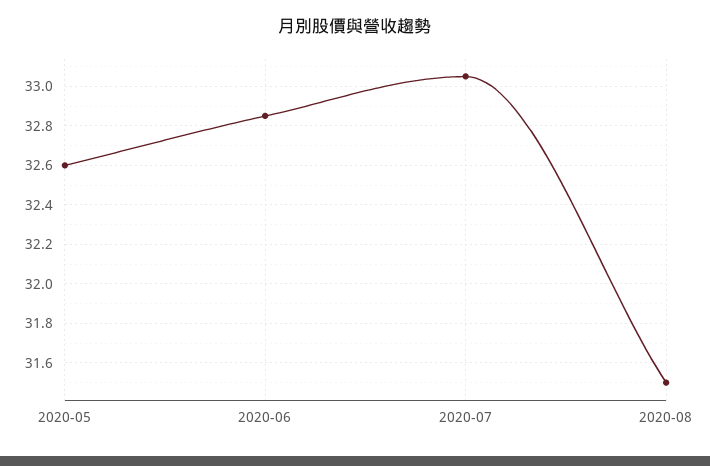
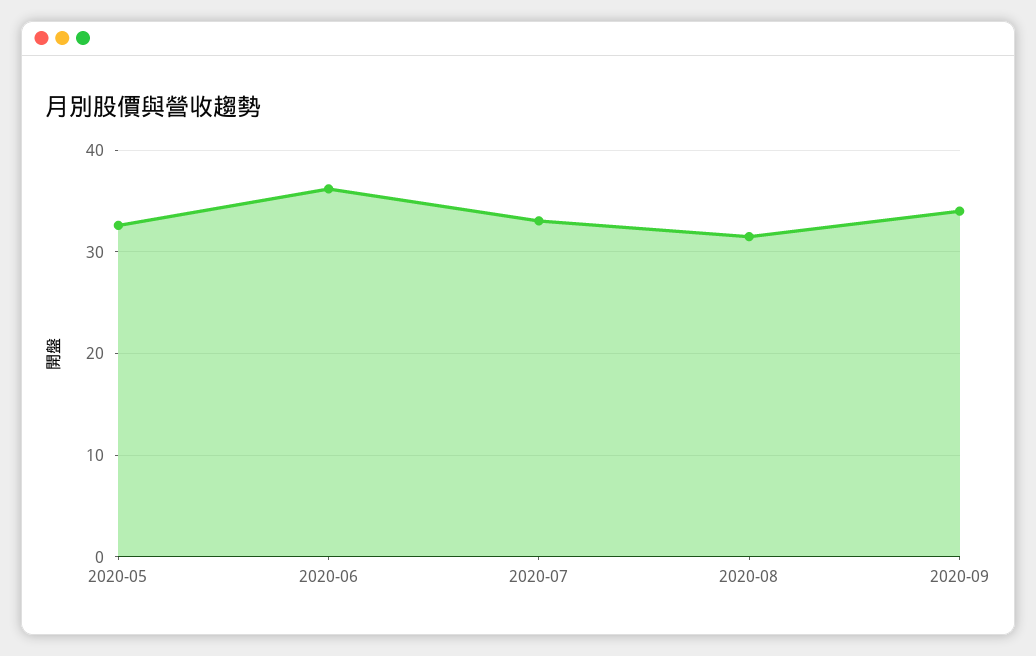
2020-06: 32.85 -> 36
2020-09: none -> 34

